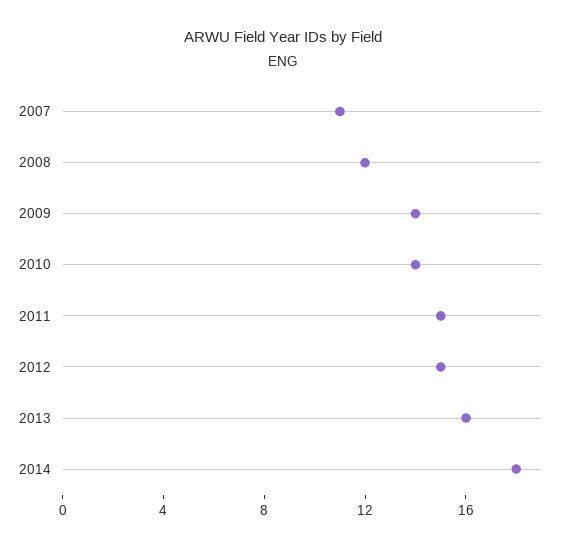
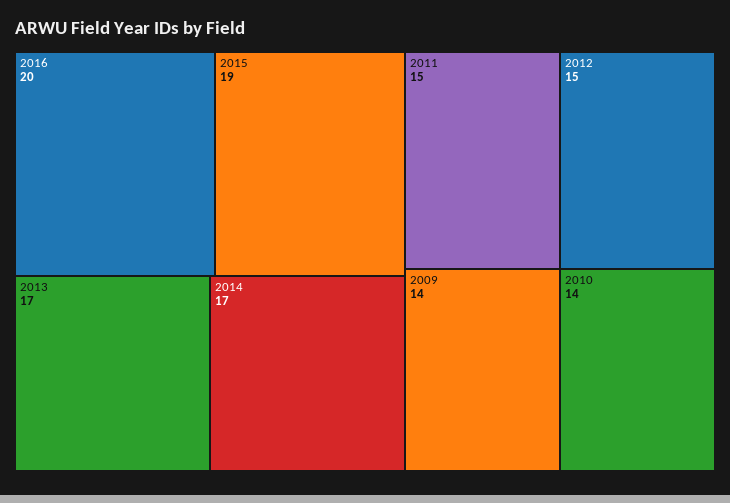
2007: 11 -> none
2008: 12 -> none
2013: 16 -> 17
2014: 18 -> 17
2016: none -> 20
2015: none -> 19

